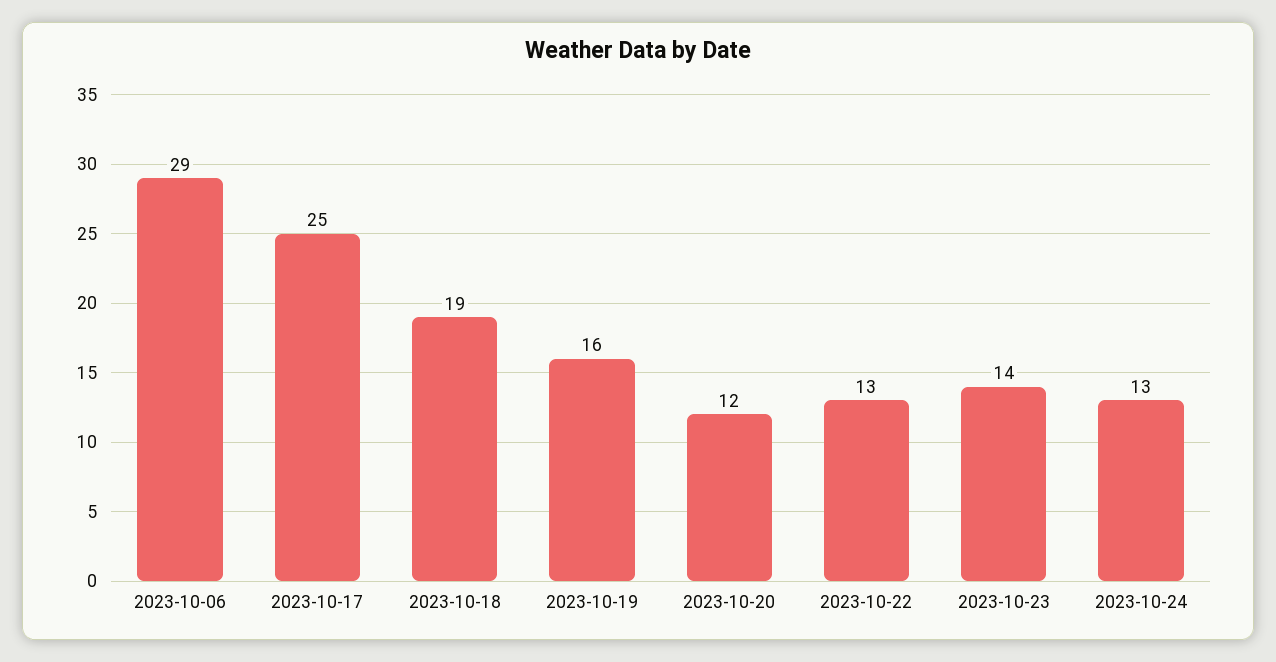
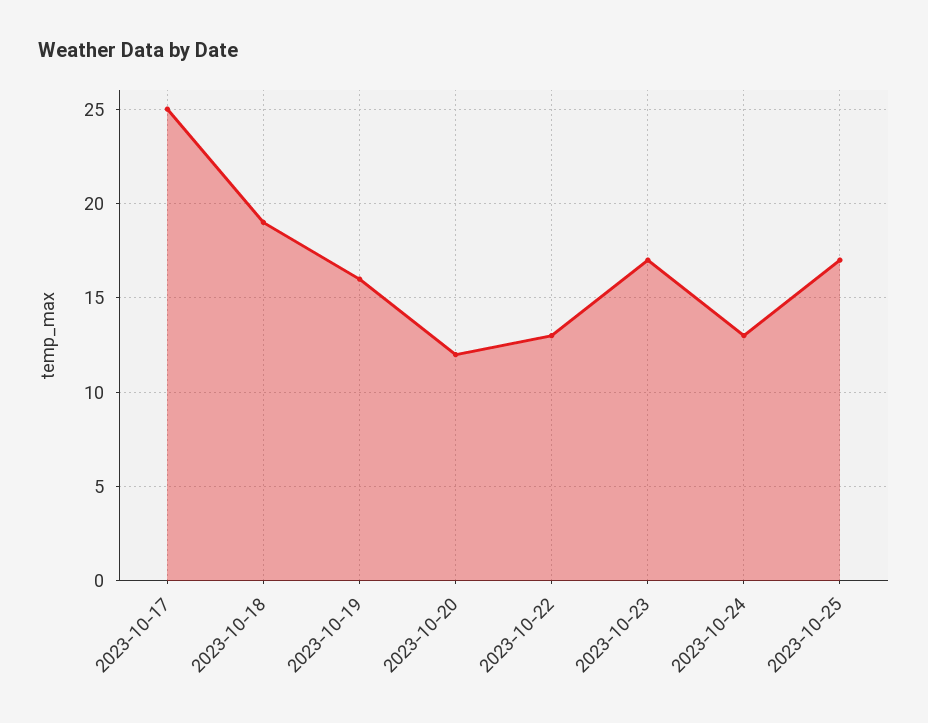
2023-10-06: 29 -> none
2023-10-23: 14 -> 17
2023-10-25: none -> 17

